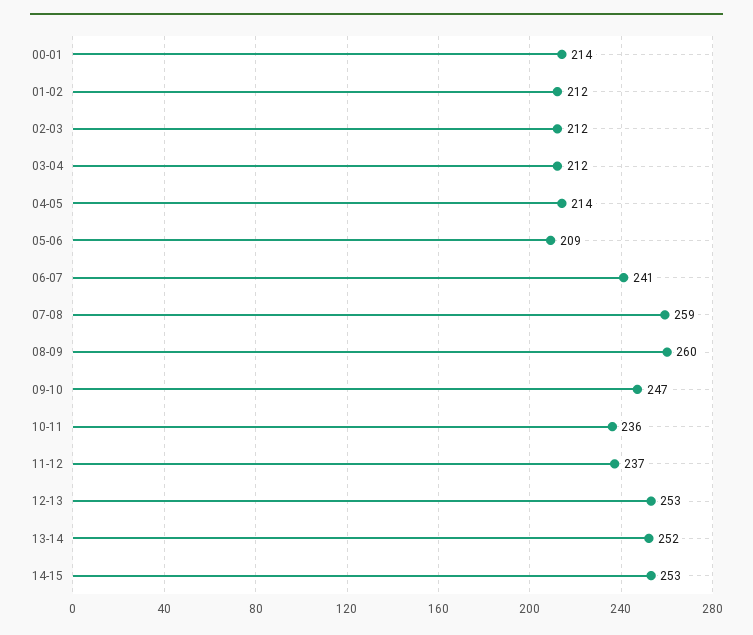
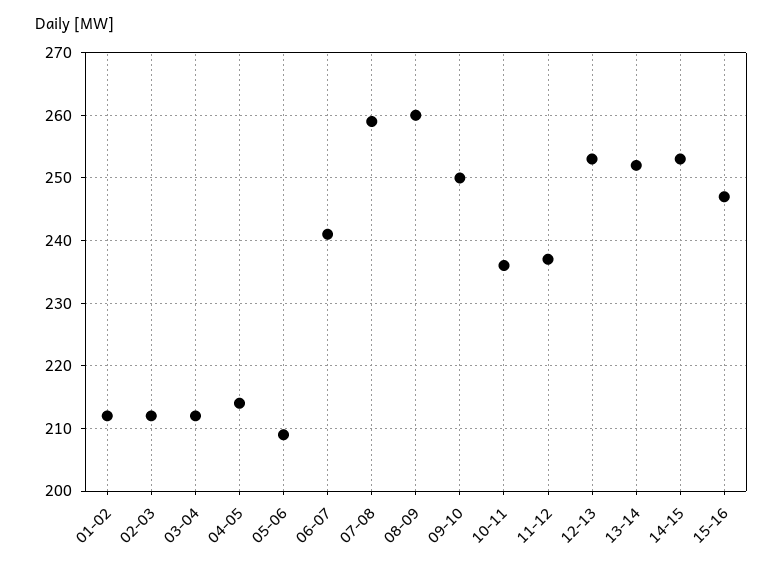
00-01: 214 -> none
09-10: 247 -> 250
15-16: none -> 247

